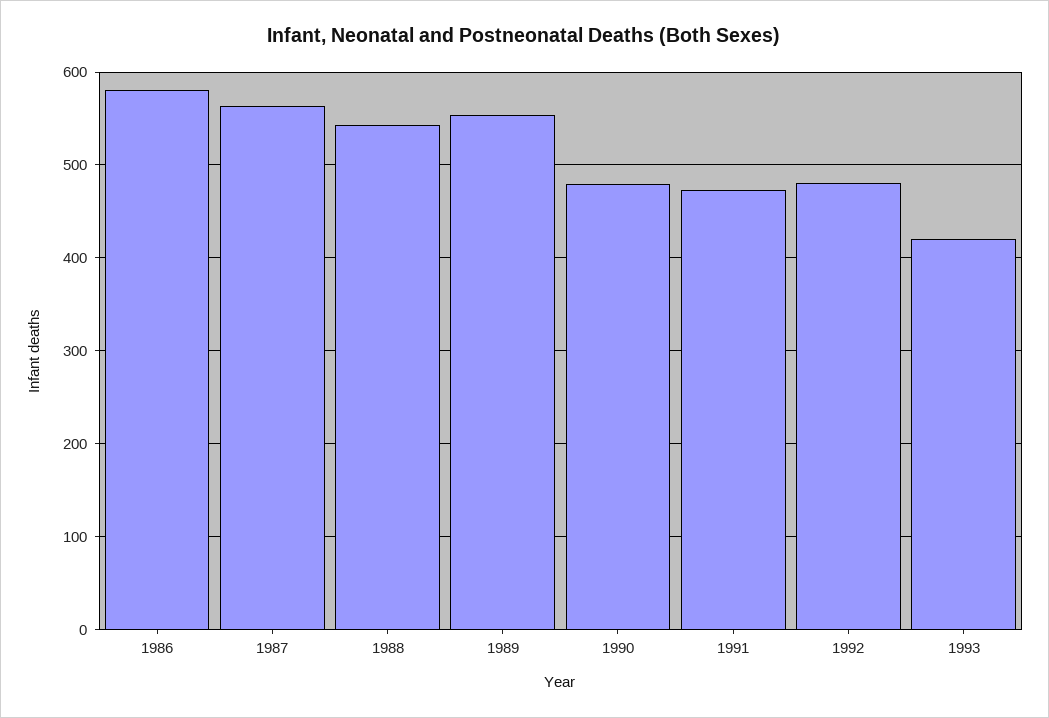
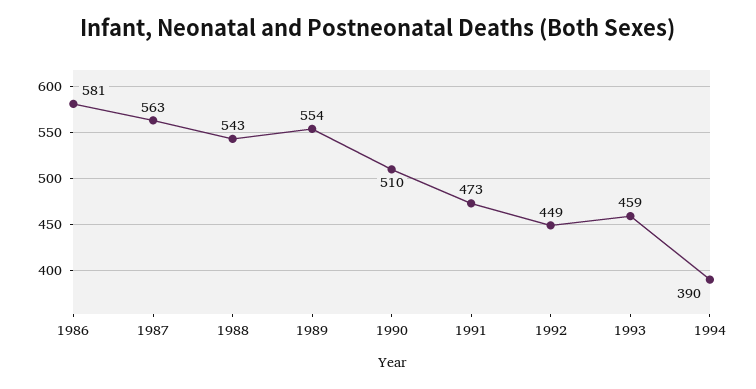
1990: 480 -> 510
1992: 480 -> 449
1993: 420 -> 459
1994: none -> 390

